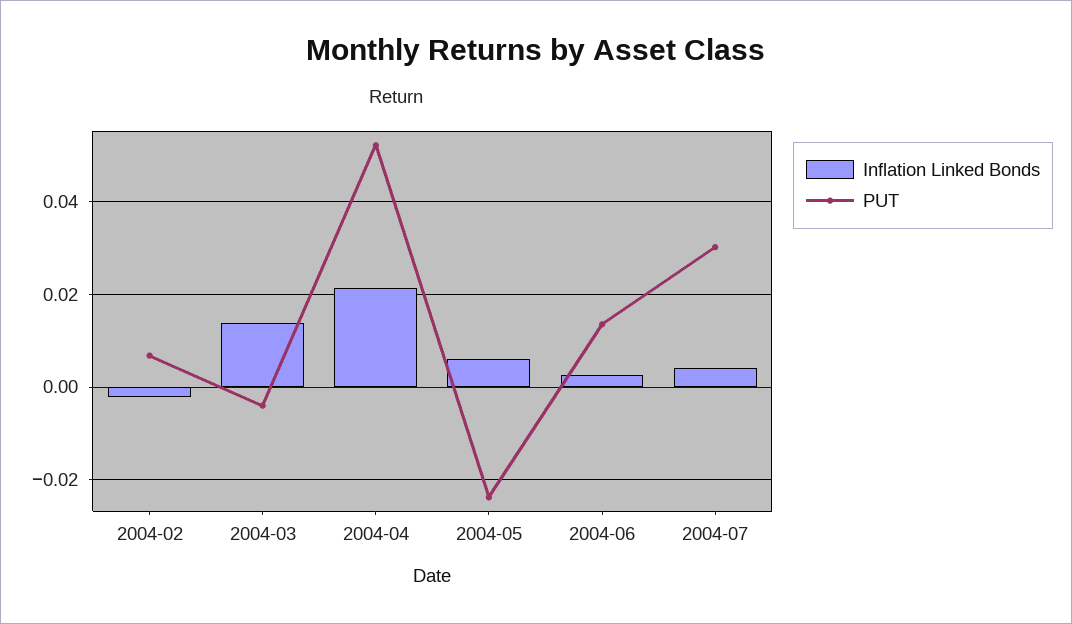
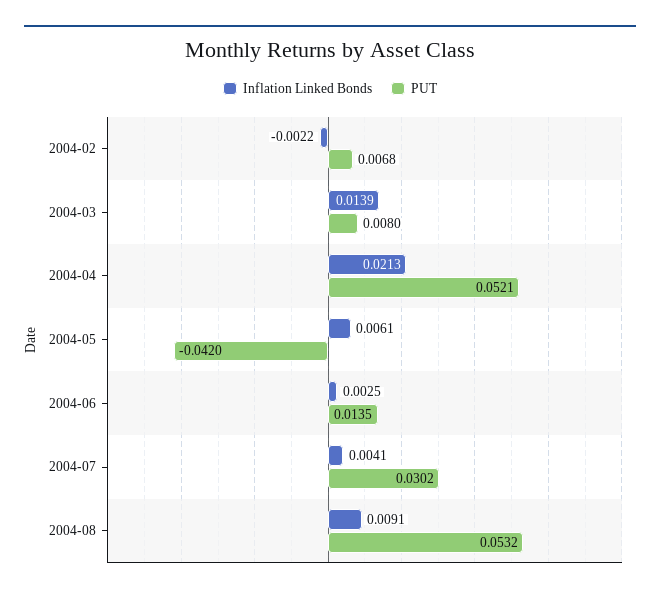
PUT, 2004-03: -0.004 -> 0.008
PUT, 2004-05: -0.024 -> -0.042
Inflation Linked Bonds, 2004-08: none -> 0.0091
PUT, 2004-08: none -> 0.0532

